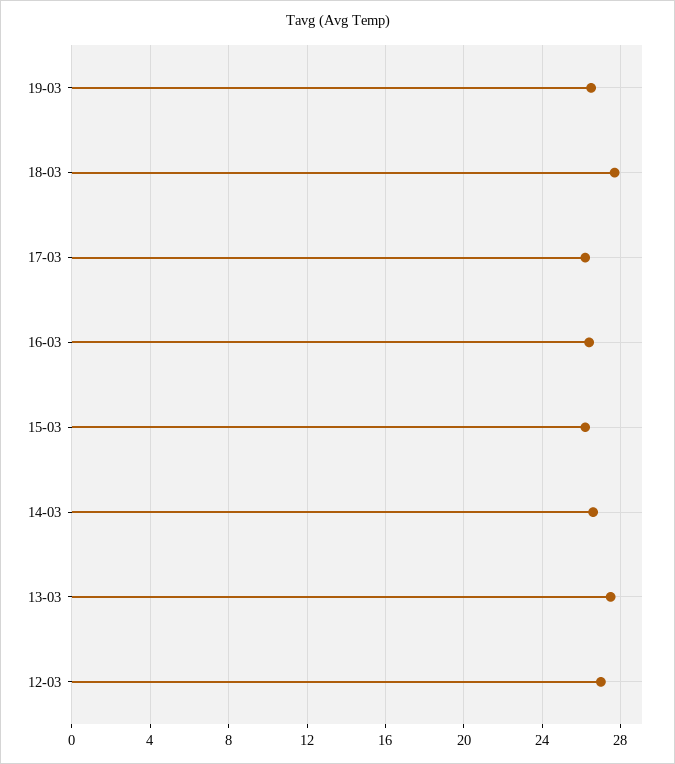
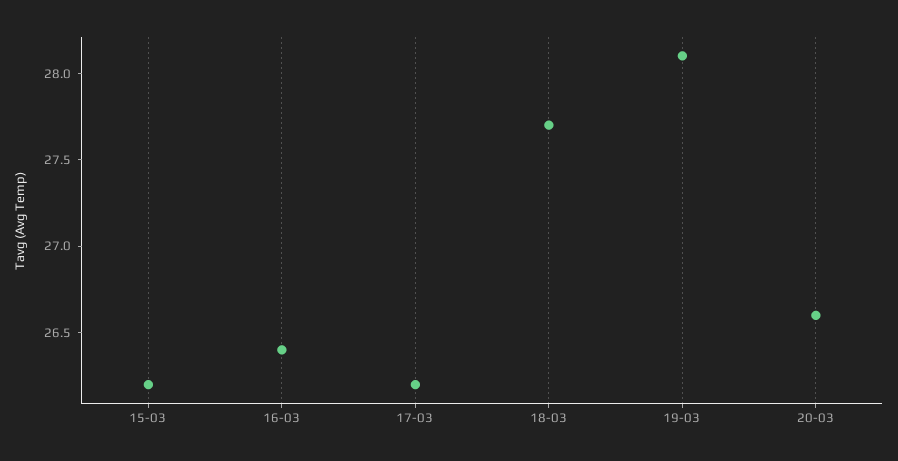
19-03: 26.5 -> 28.1
14-03: 26.5 -> none
13-03: 27.5 -> none
12-03: 27 -> none
20-03: none -> 26.6

